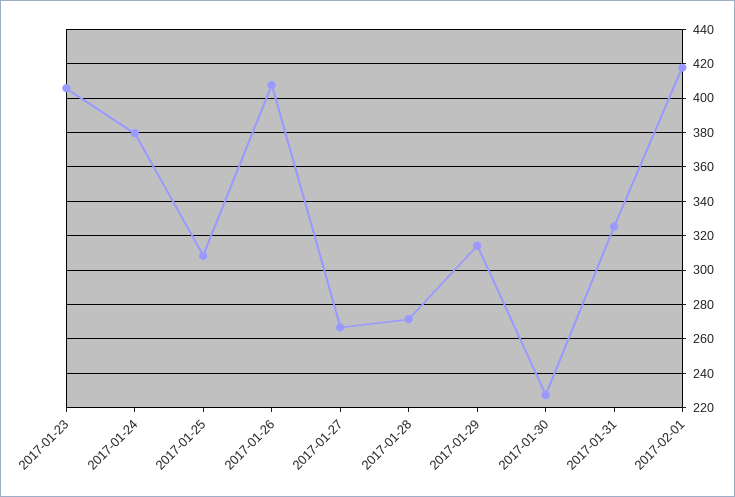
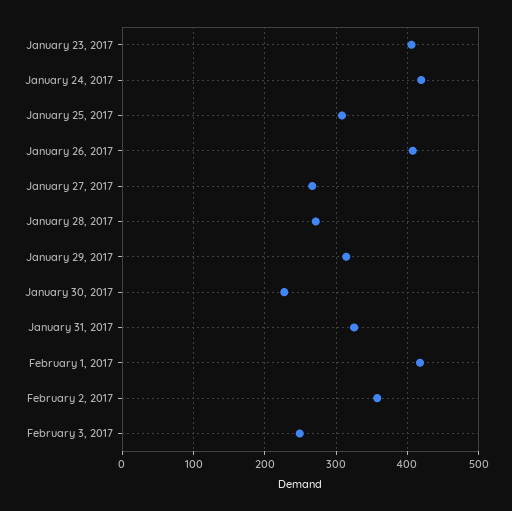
2017-01-24: 380 -> 420
February 2, 2017: none -> 360
February 3, 2017: none -> 250

